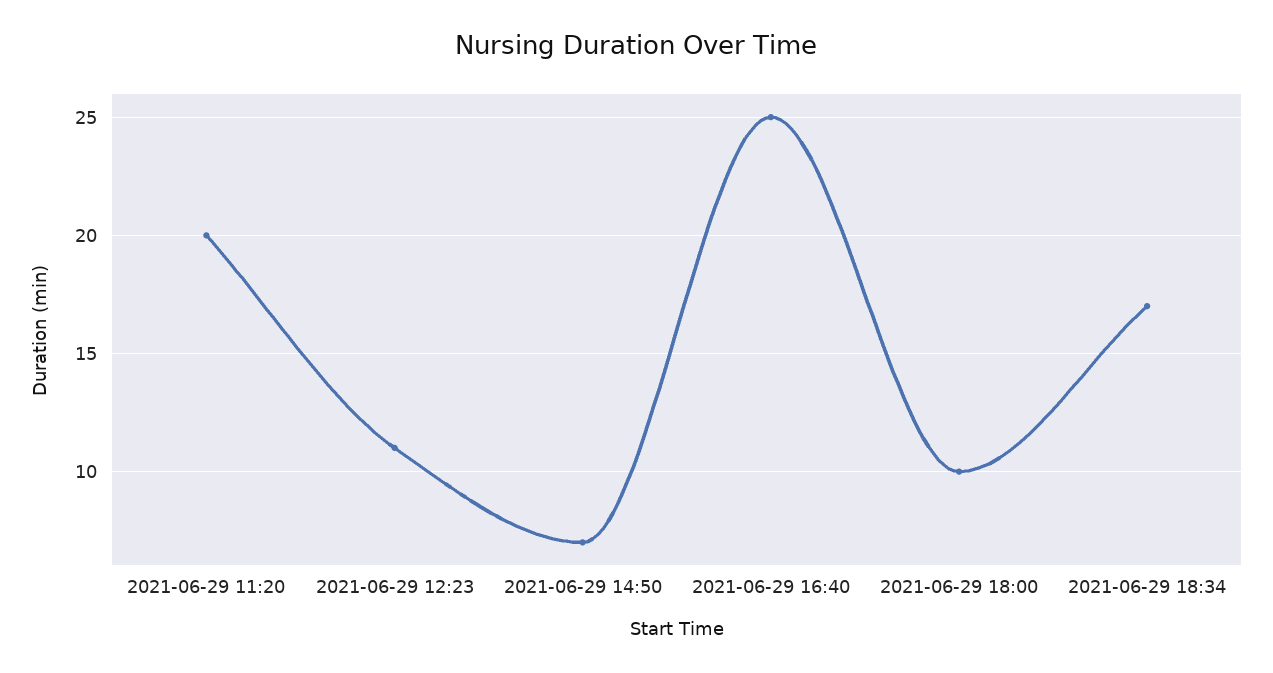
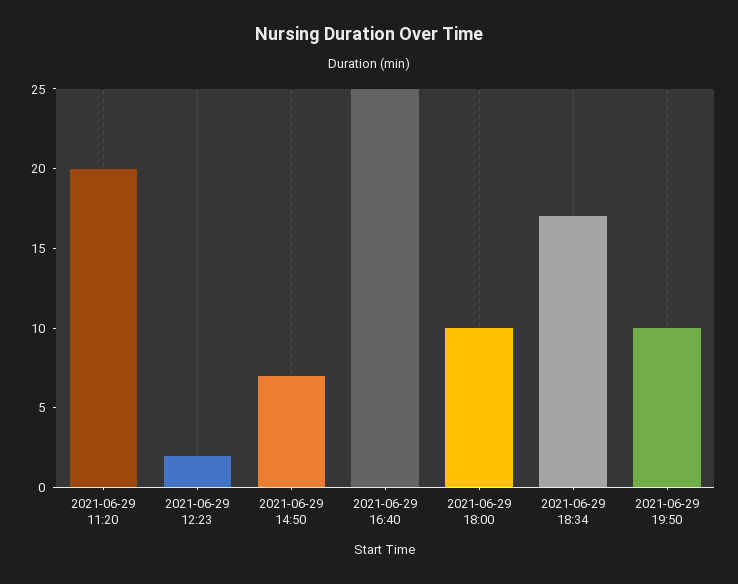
2021-06-29 12:23: 11 -> 2
2021-06-29 19:50: none -> 10

